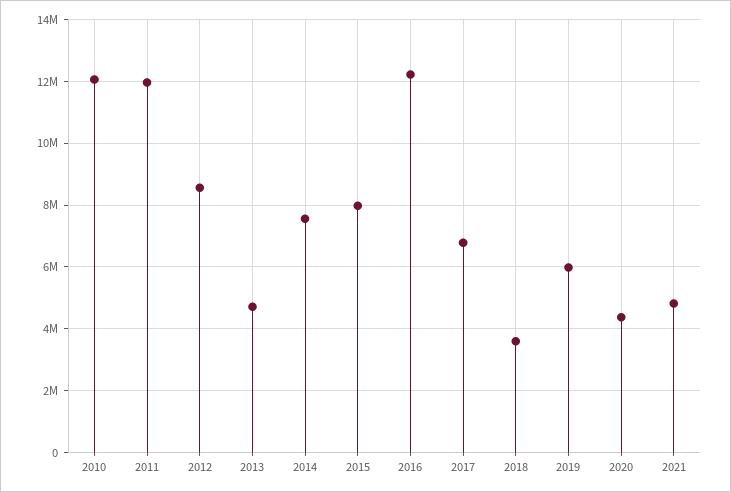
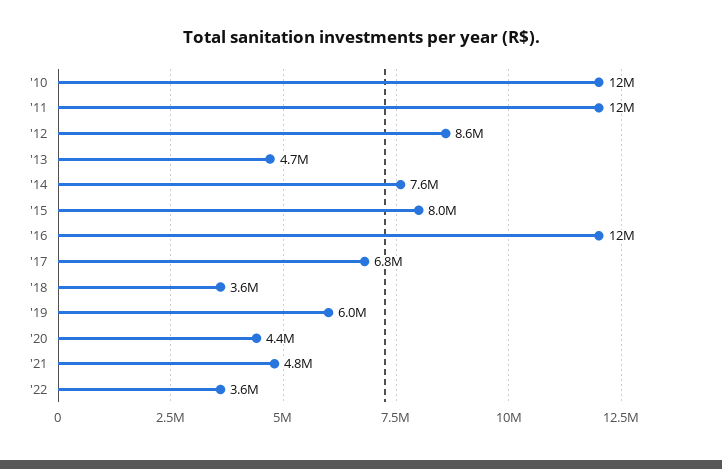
'22: none -> 3600000

